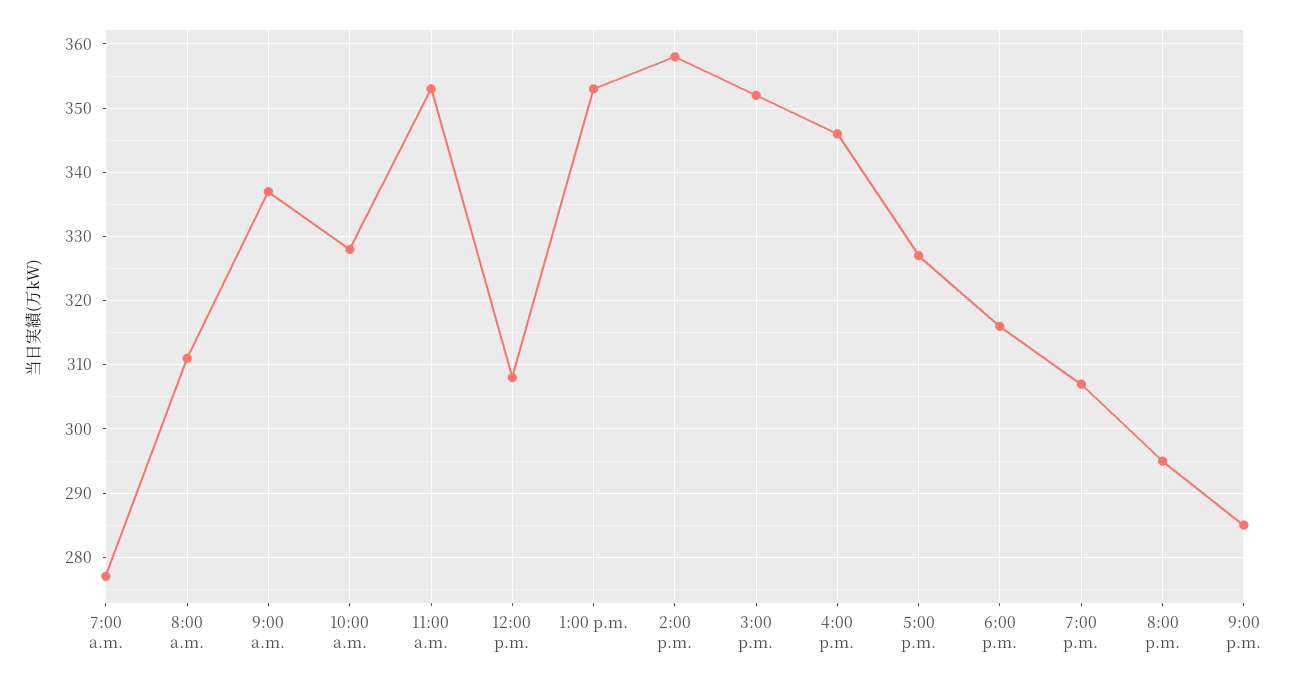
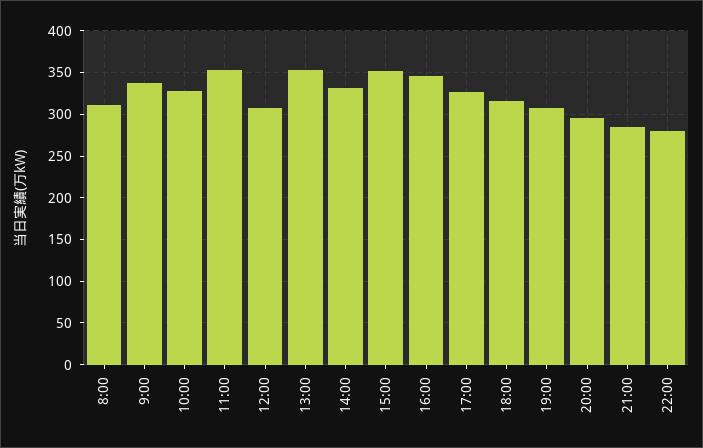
7:00 a.m.: 277 -> none
2:00 p.m.: 358 -> 330
22:00: none -> 280

